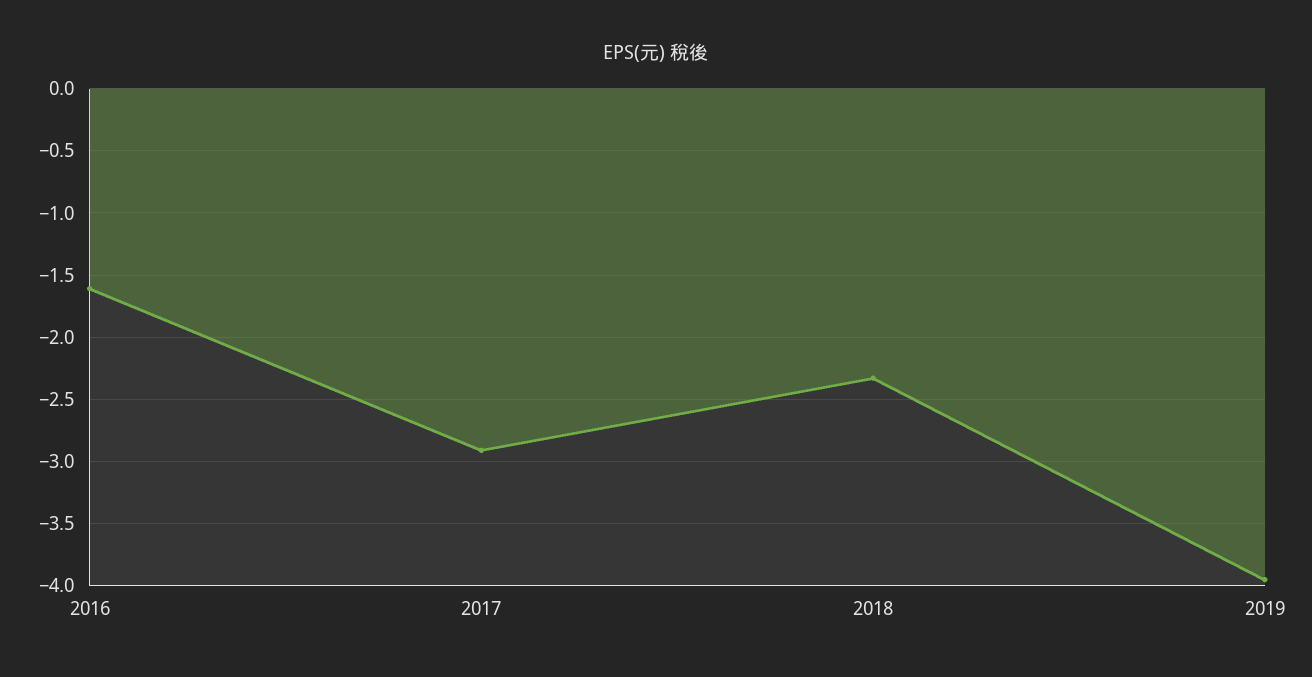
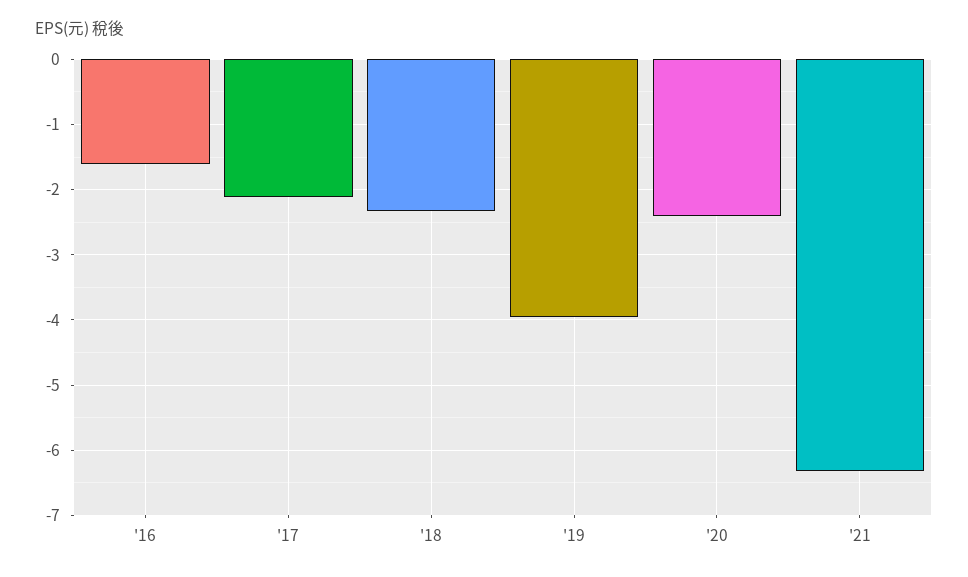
2017: -2.9 -> -2.1
'20: none -> -2.4
'21: none -> -6.3

